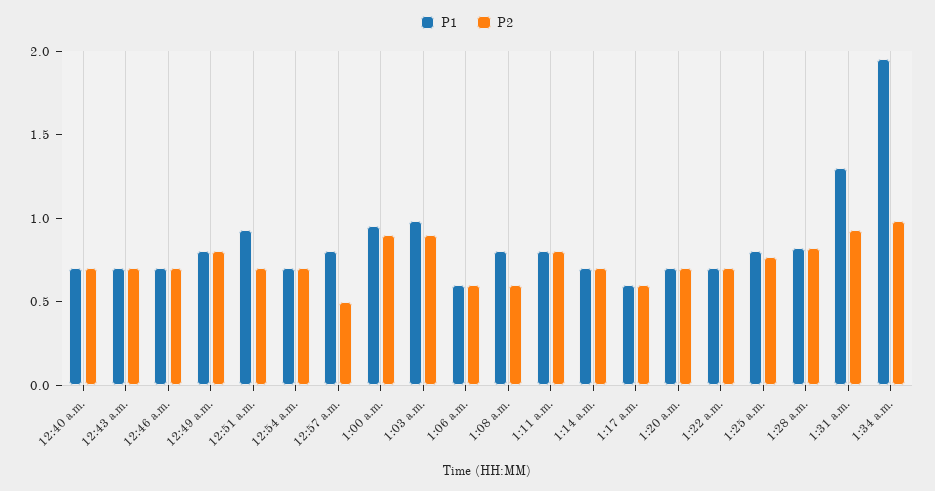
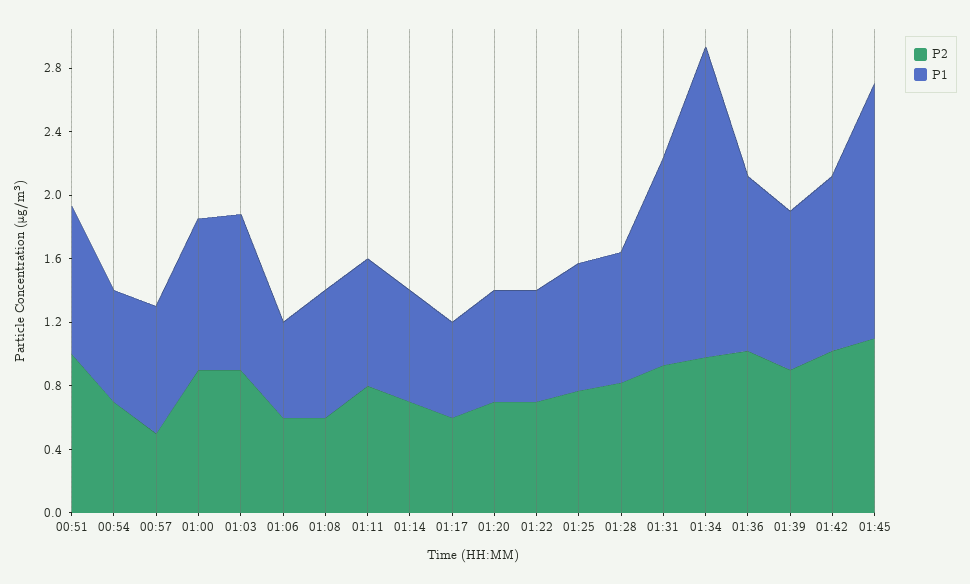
P1, 12:40 a.m.: 0.7 -> none
P2, 12:40 a.m.: 0.7 -> none
P1, 12:43 a.m.: 0.7 -> none
P2, 12:43 a.m.: 0.7 -> none
P1, 12:46 a.m.: 0.7 -> none
P2, 12:46 a.m.: 0.7 -> none
P1, 12:49 a.m.: 0.8 -> none
P2, 12:49 a.m.: 0.8 -> none
P2, 12:51 a.m.: 0.7 -> 1
P2, 01:36: none -> 1
P1, 01:36: none -> 1.1
P2, 01:39: none -> 0.9
P1, 01:39: none -> 1
P2, 01:42: none -> 1
P1, 01:42: none -> 1.1
P2, 01:45: none -> 1.1
P1, 01:45: none -> 1.6

